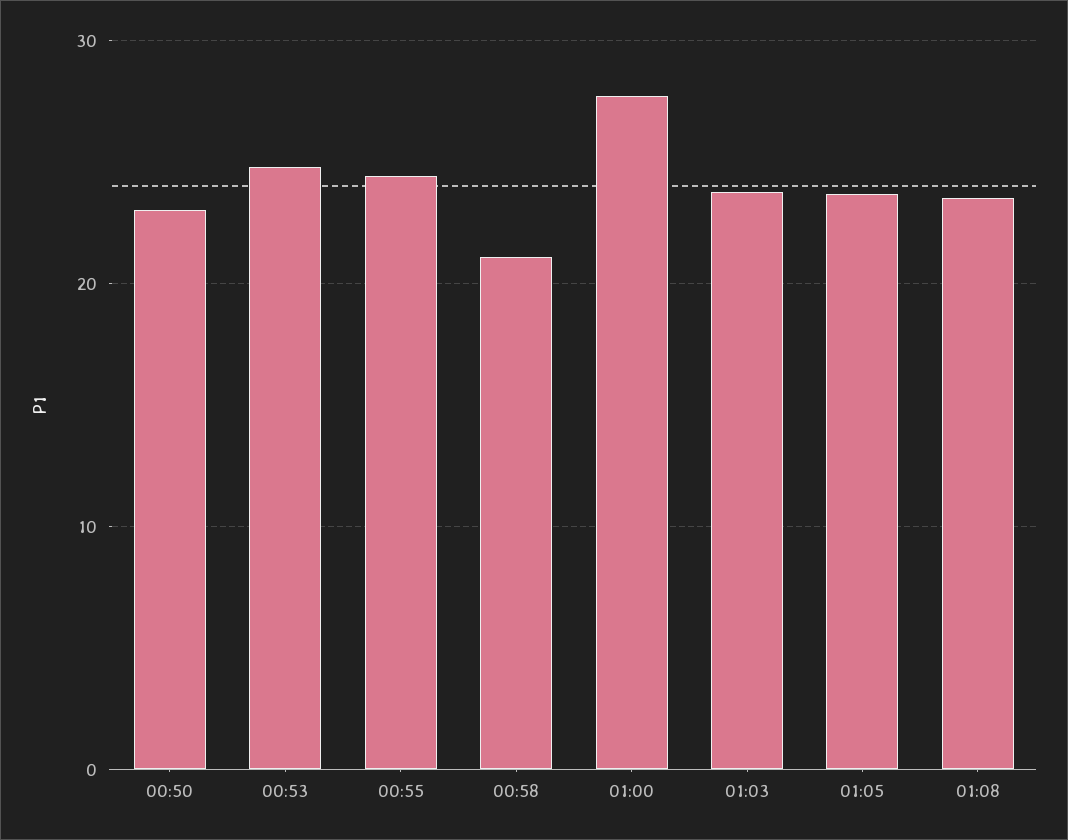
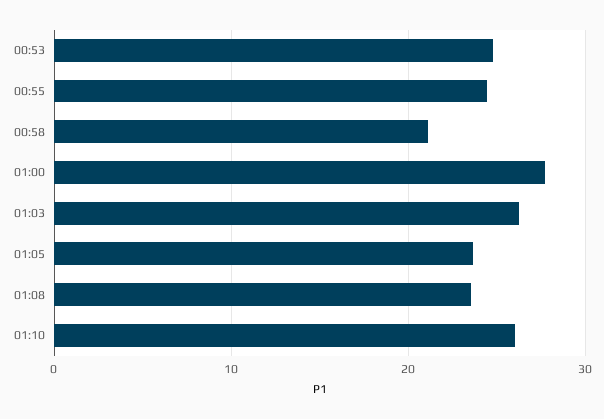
00:50: 23 -> none
01:03: 24 -> 26
01:10: none -> 26

